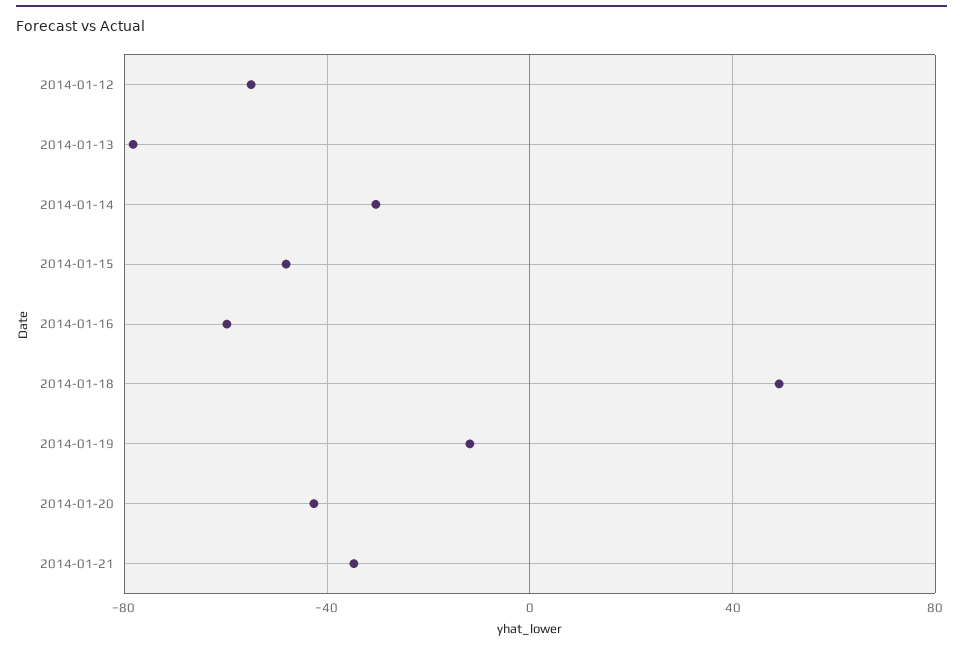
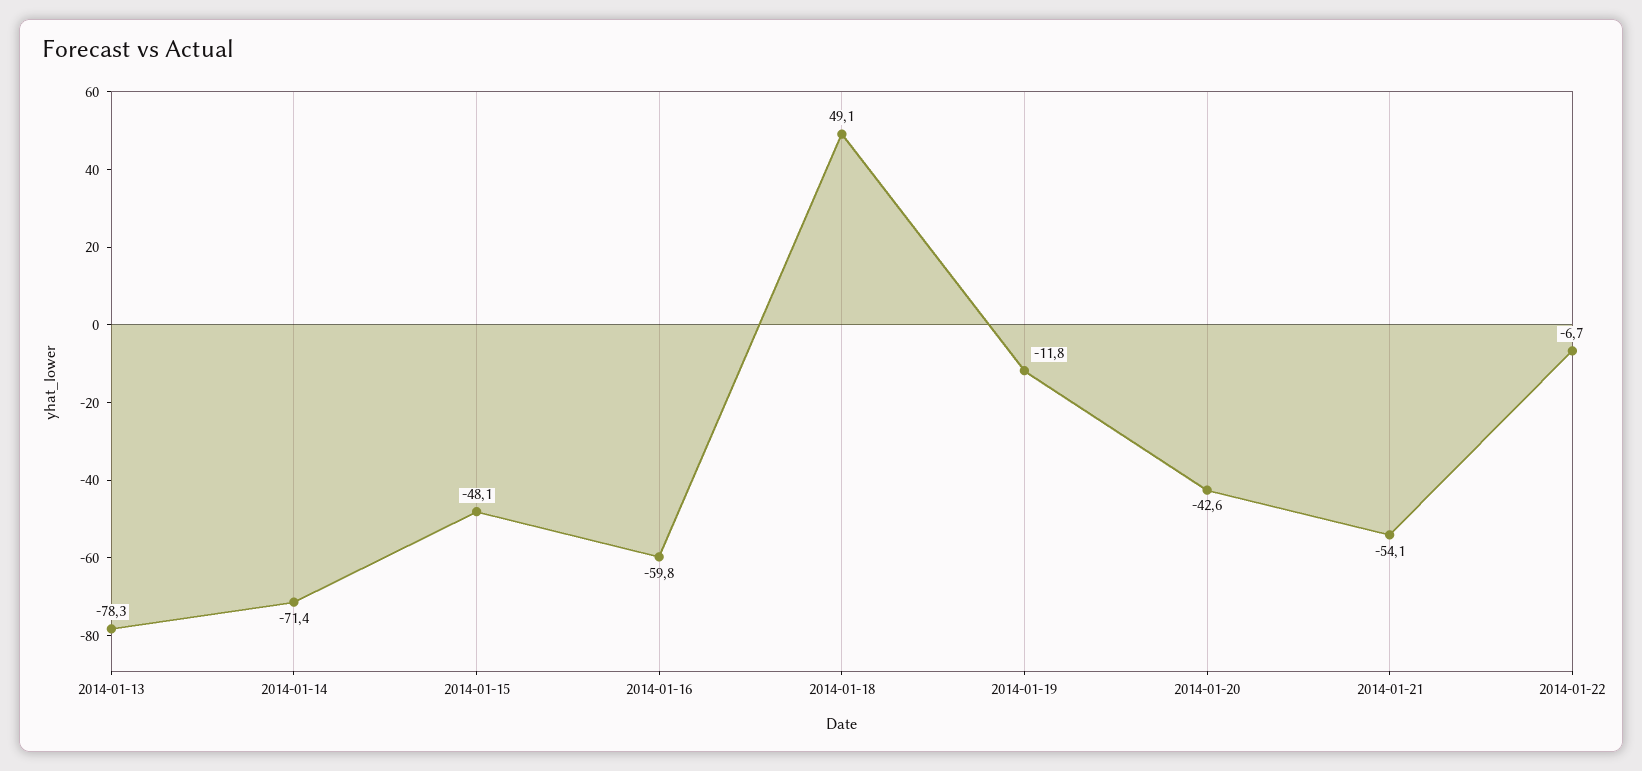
2014-01-12: -55 -> none
2014-01-14: -30 -> -71.4
2014-01-21: -35 -> -54.1
2014-01-22: none -> -6.7

